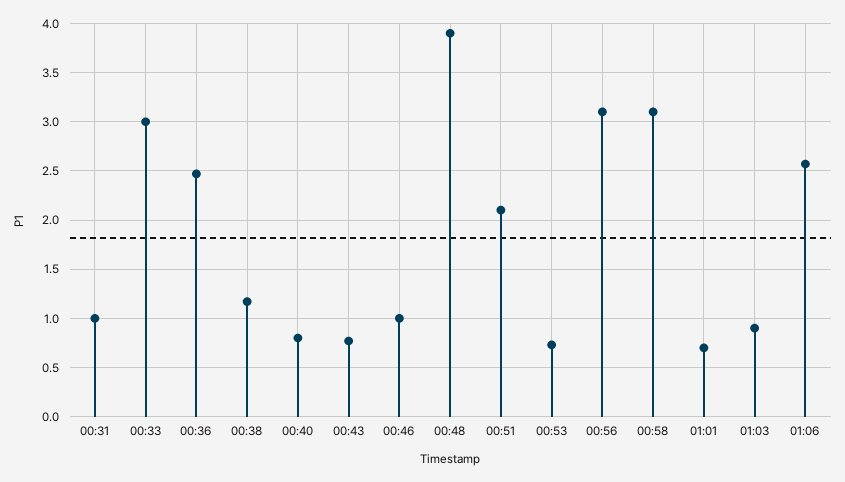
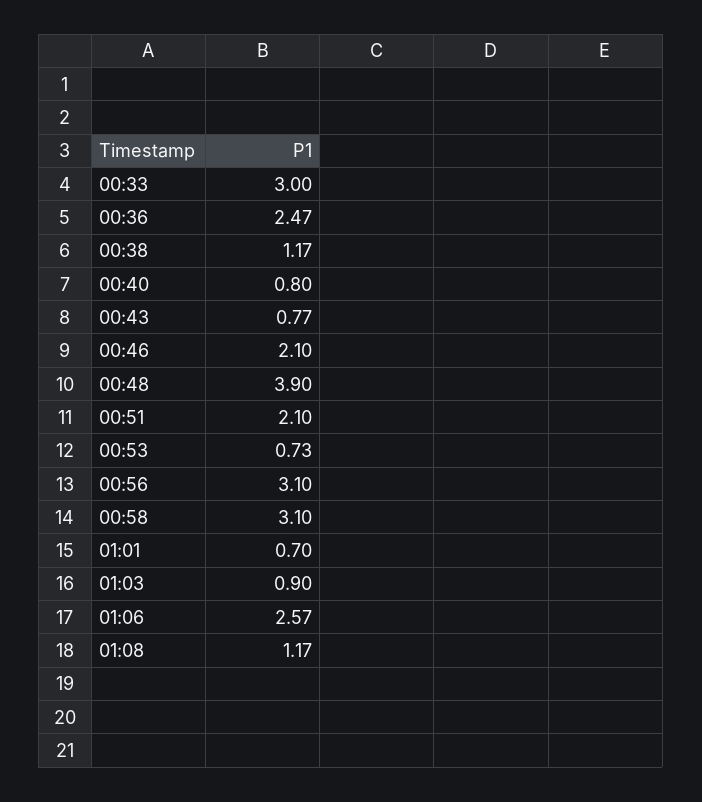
00:31: 1 -> none
00:46: 1 -> 2.1
01:08: none -> 1.17

